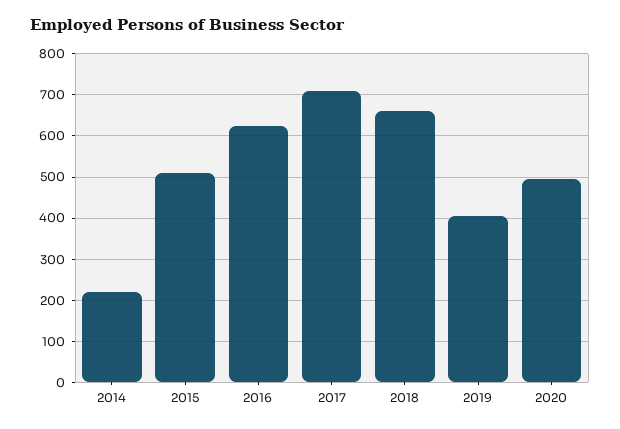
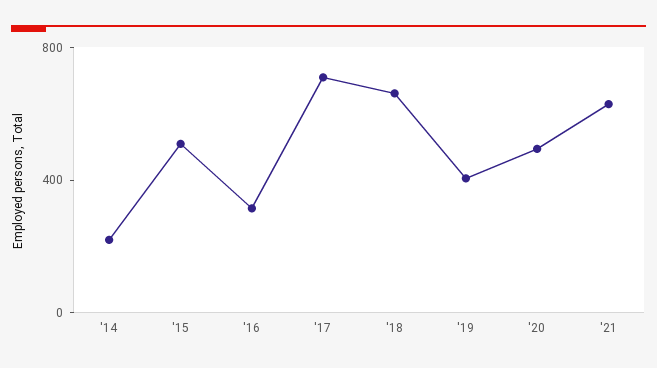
2016: 620 -> 300
'21: none -> 600

